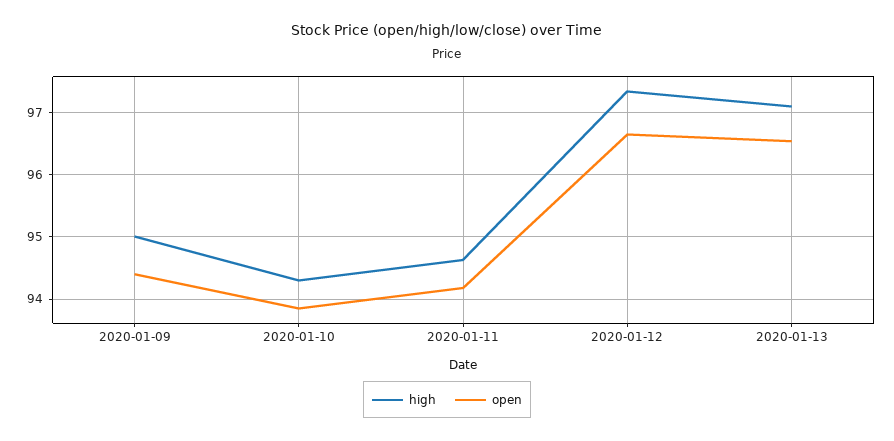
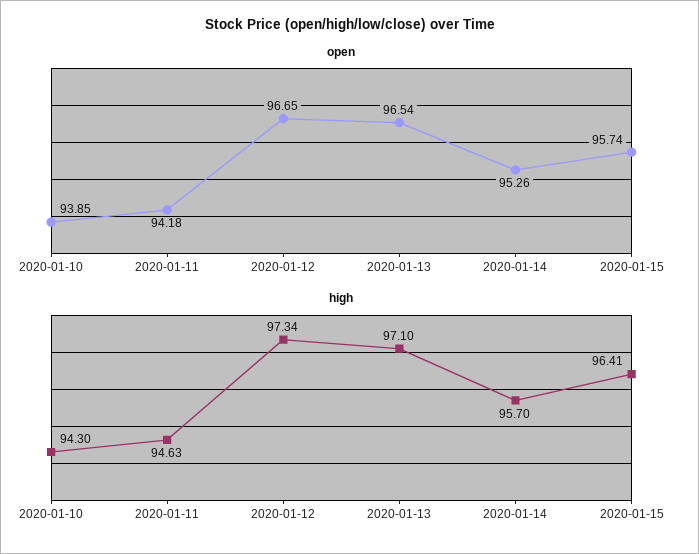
high, 2020-01-09: 95 -> none
open, 2020-01-09: 94.4 -> none
open, 2020-01-14: none -> 95.26
open, 2020-01-15: none -> 95.74
high, 2020-01-14: none -> 95.7
high, 2020-01-15: none -> 96.41

